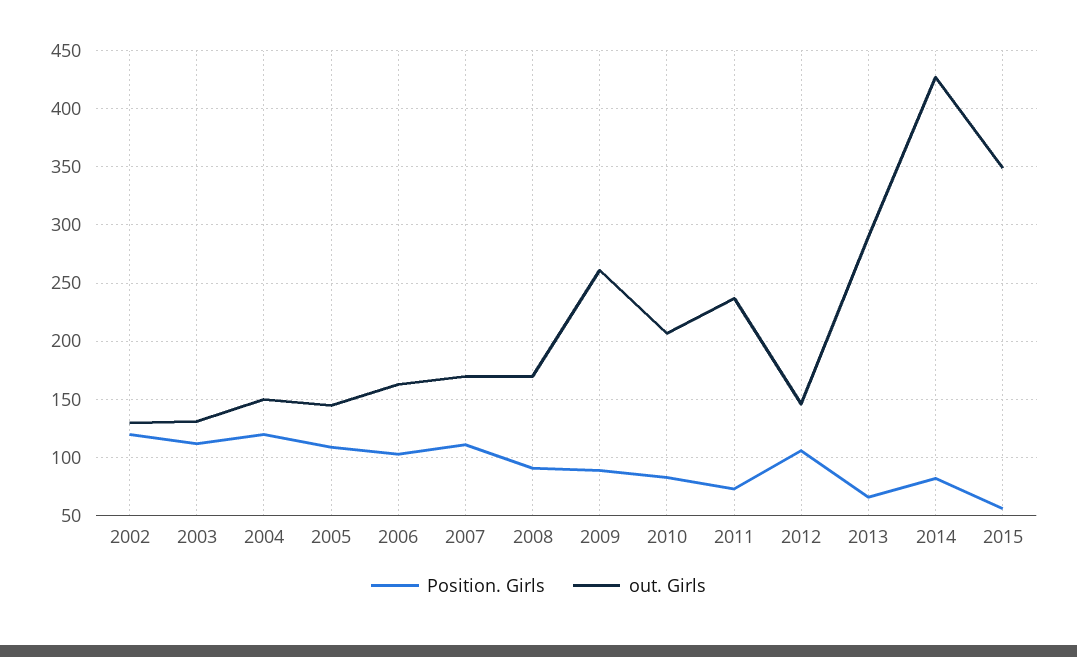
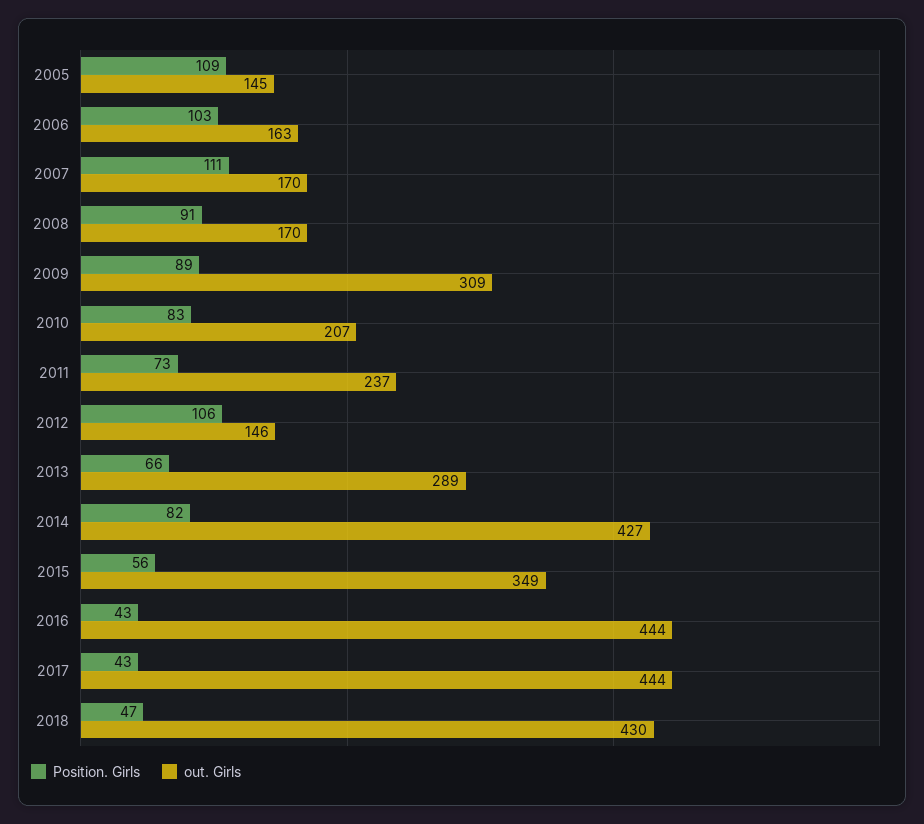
Position. Girls, 2002: 120 -> none
out. Girls, 2002: 130 -> none
Position. Girls, 2003: 110 -> none
out. Girls, 2003: 130 -> none
Position. Girls, 2004: 120 -> none
out. Girls, 2004: 150 -> none
out. Girls, 2009: 260 -> 309
Position. Girls, 2016: none -> 43
out. Girls, 2016: none -> 444
Position. Girls, 2017: none -> 43
out. Girls, 2017: none -> 444
Position. Girls, 2018: none -> 47
out. Girls, 2018: none -> 430

